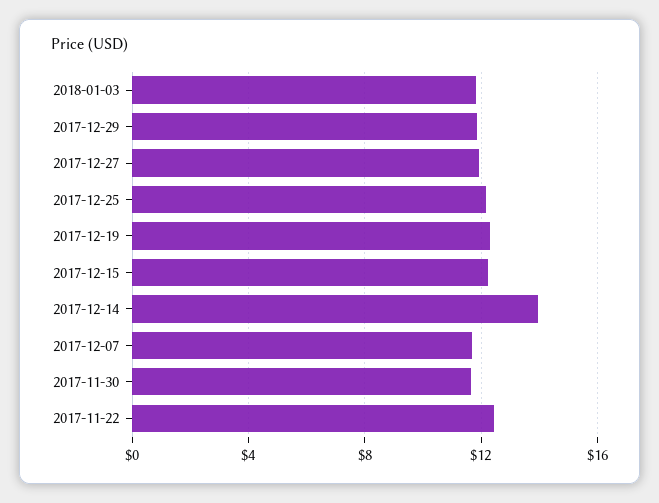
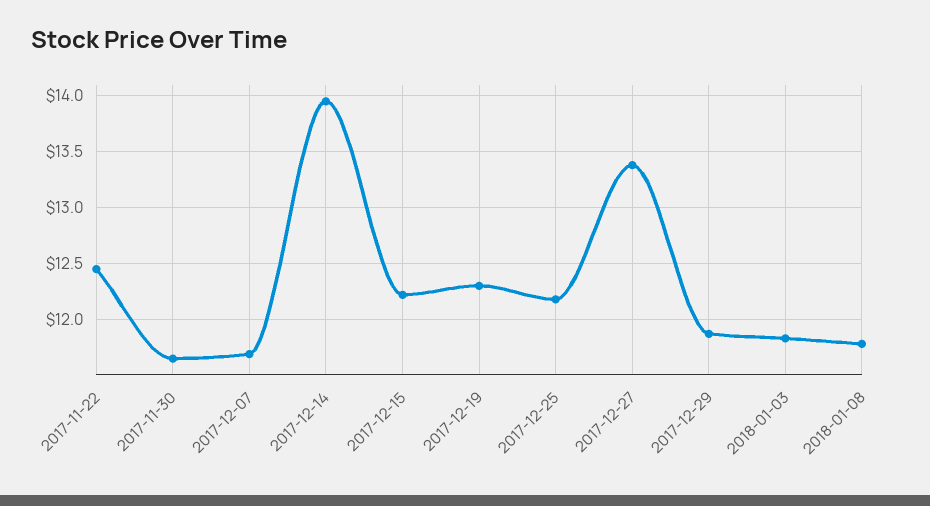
2017-12-27: 12 -> 13.4
2018-01-08: none -> 11.8

